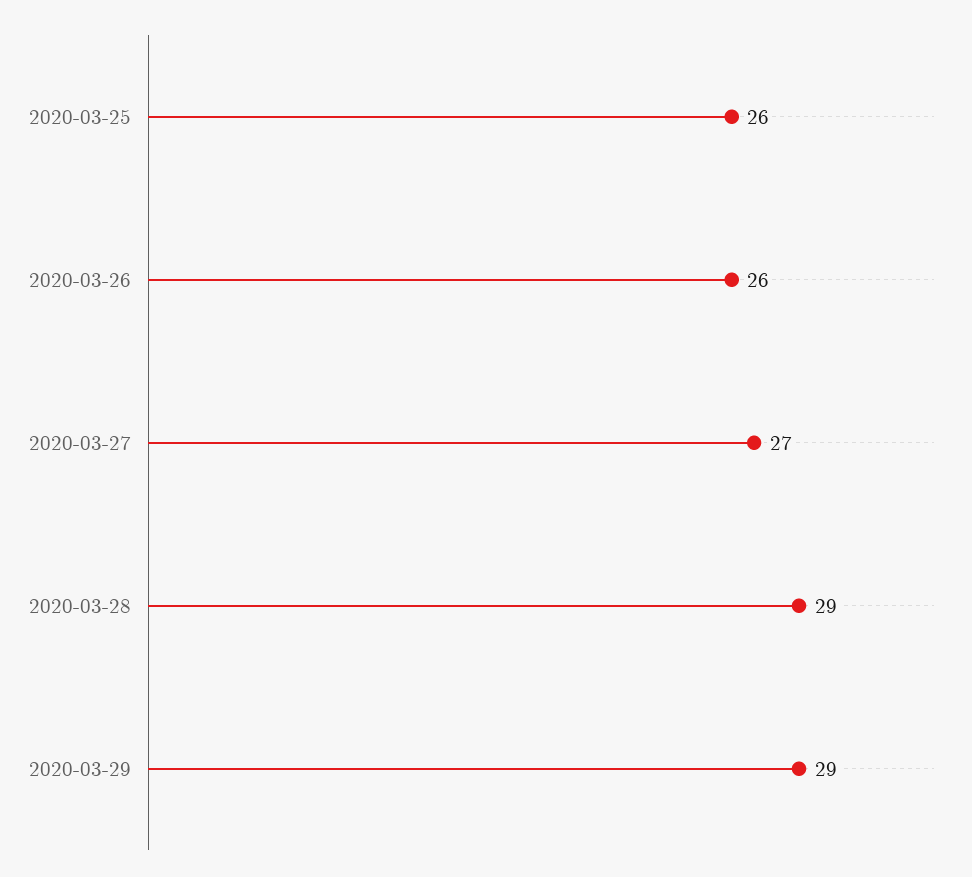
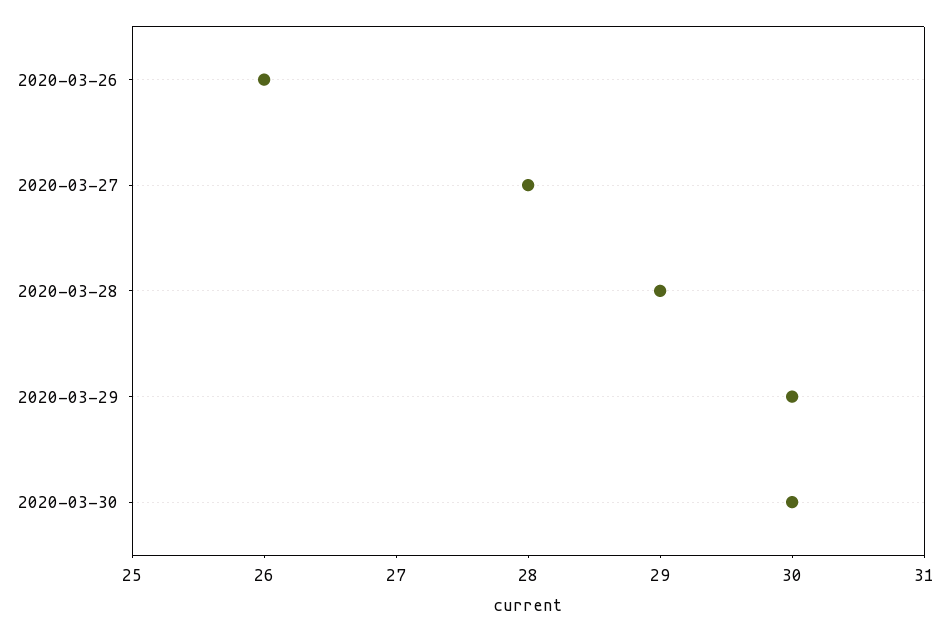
2020-03-25: 26 -> none
2020-03-27: 27 -> 28
2020-03-29: 29 -> 30
2020-03-30: none -> 30

